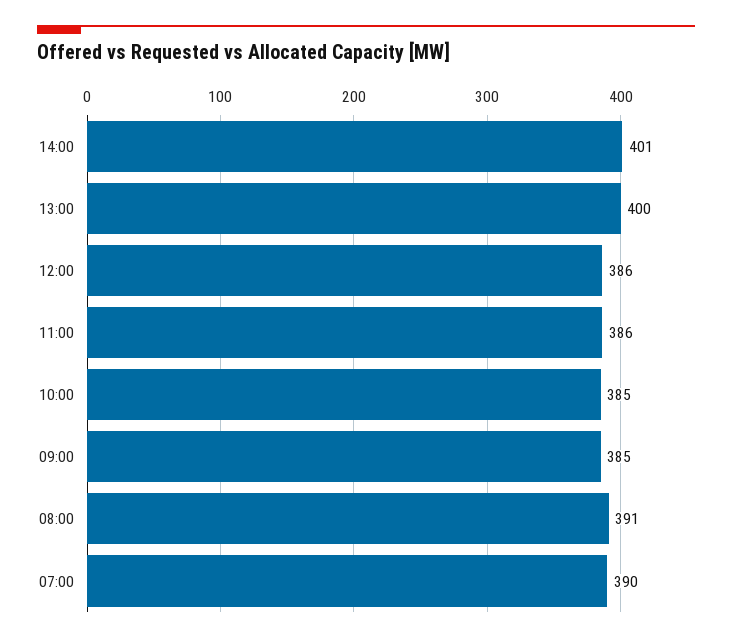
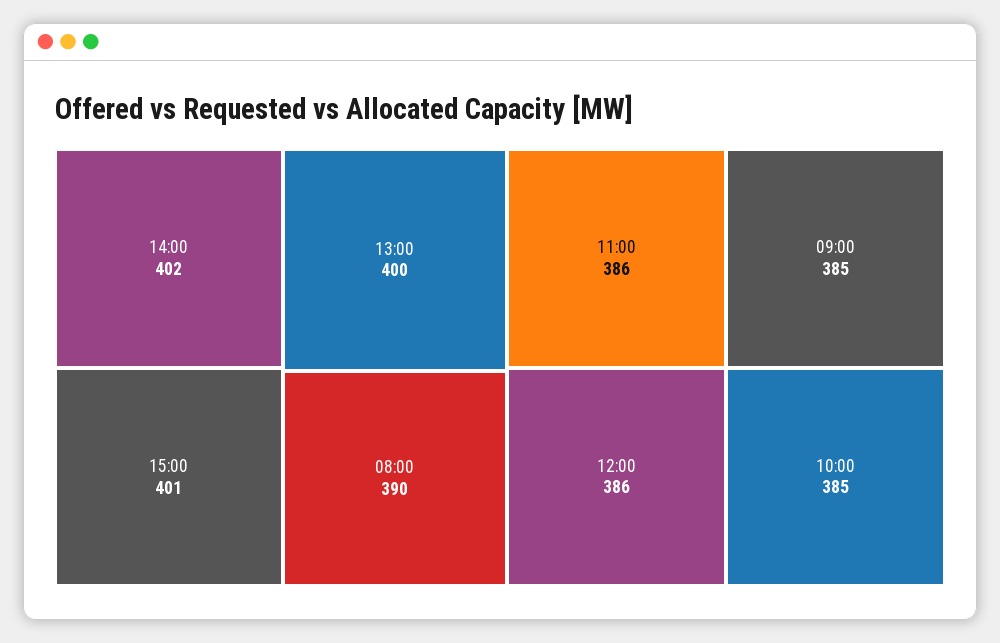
14:00: 401 -> 402
08:00: 391 -> 390
07:00: 390 -> none
15:00: none -> 401

